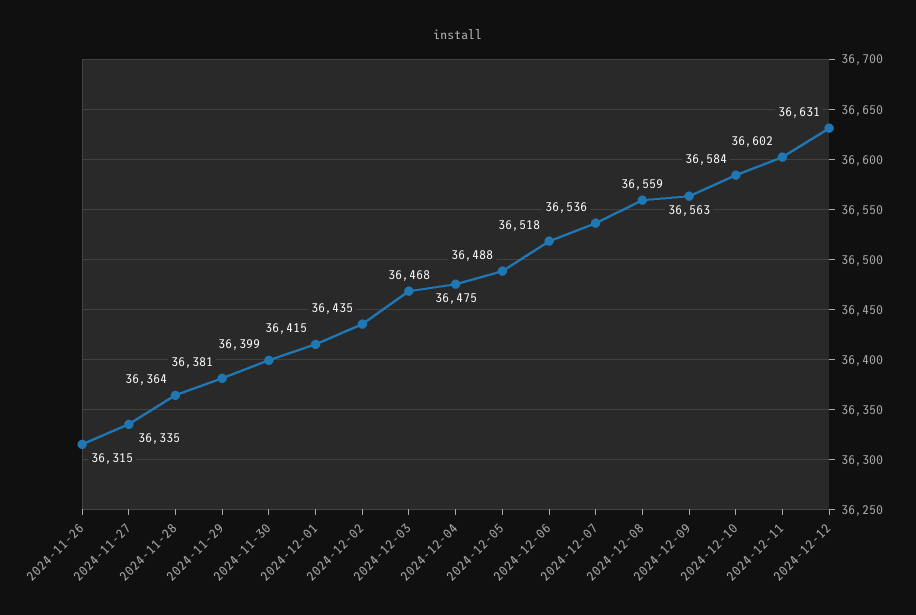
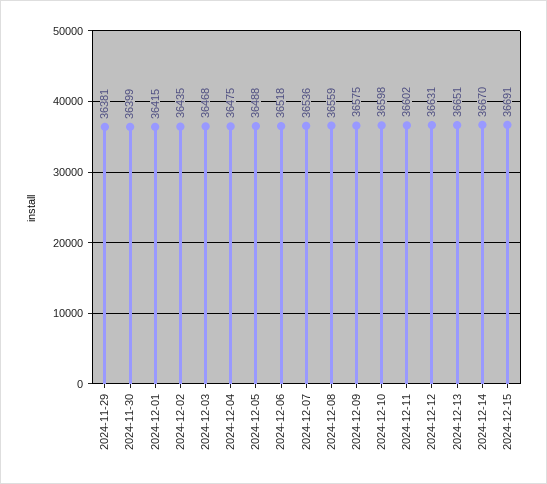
2024-11-26: 36315 -> none
2024-11-27: 36335 -> none
2024-11-28: 36364 -> none
2024-12-09: 36563 -> 36575
2024-12-10: 36584 -> 36598
2024-12-13: none -> 36651
2024-12-14: none -> 36670
2024-12-15: none -> 36691

